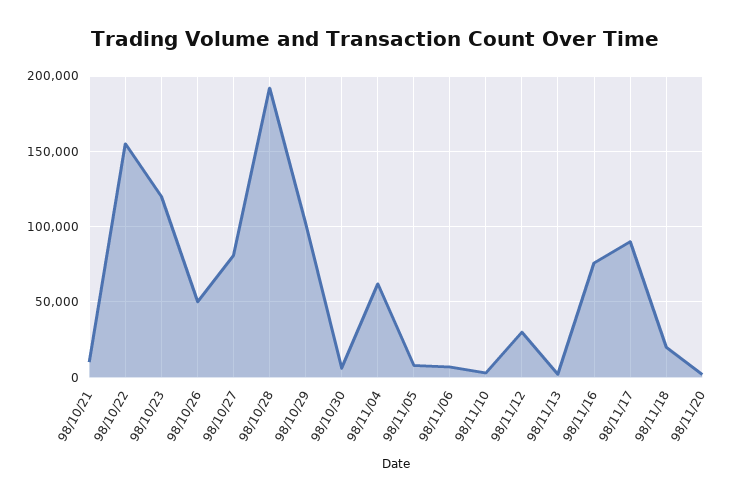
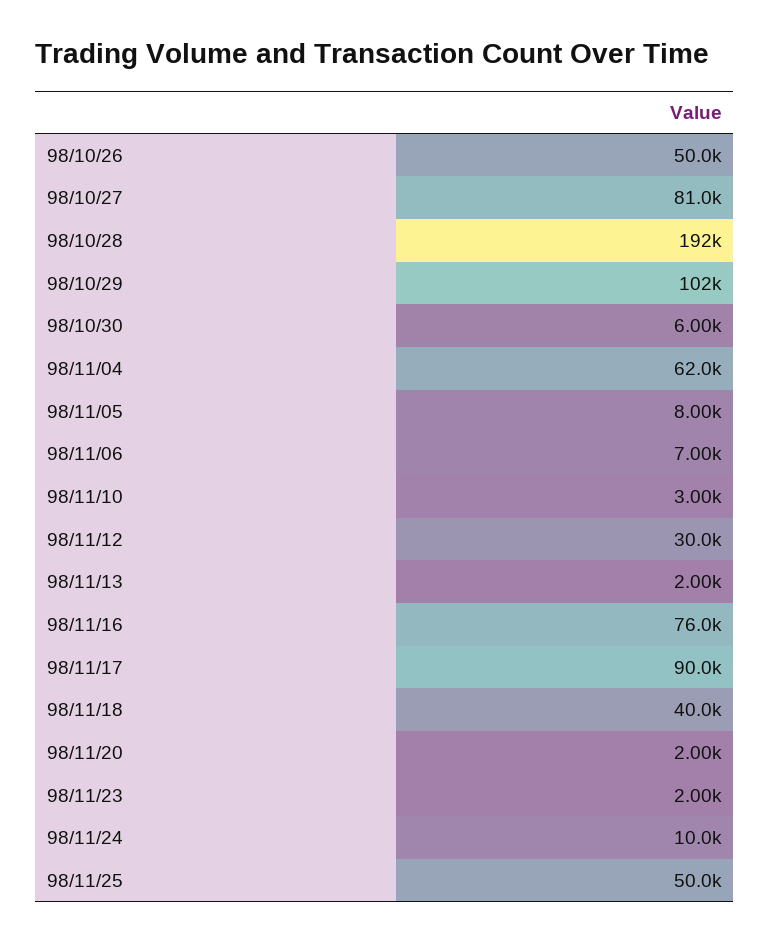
98/10/21: 10000 -> none
98/10/22: 155000 -> none
98/10/23: 120000 -> none
98/11/18: 20000 -> 40000
98/11/23: none -> 2000
98/11/24: none -> 10000
98/11/25: none -> 50000

